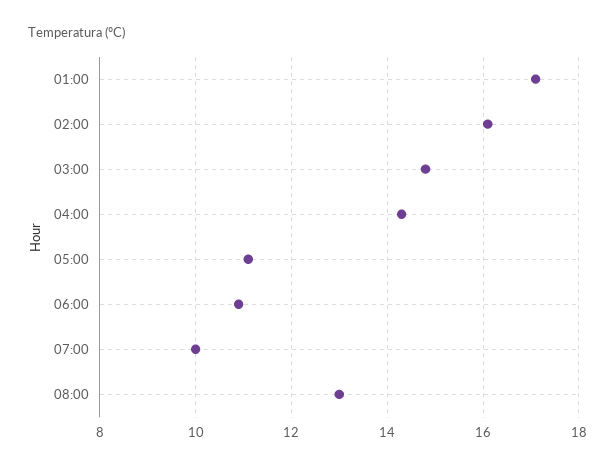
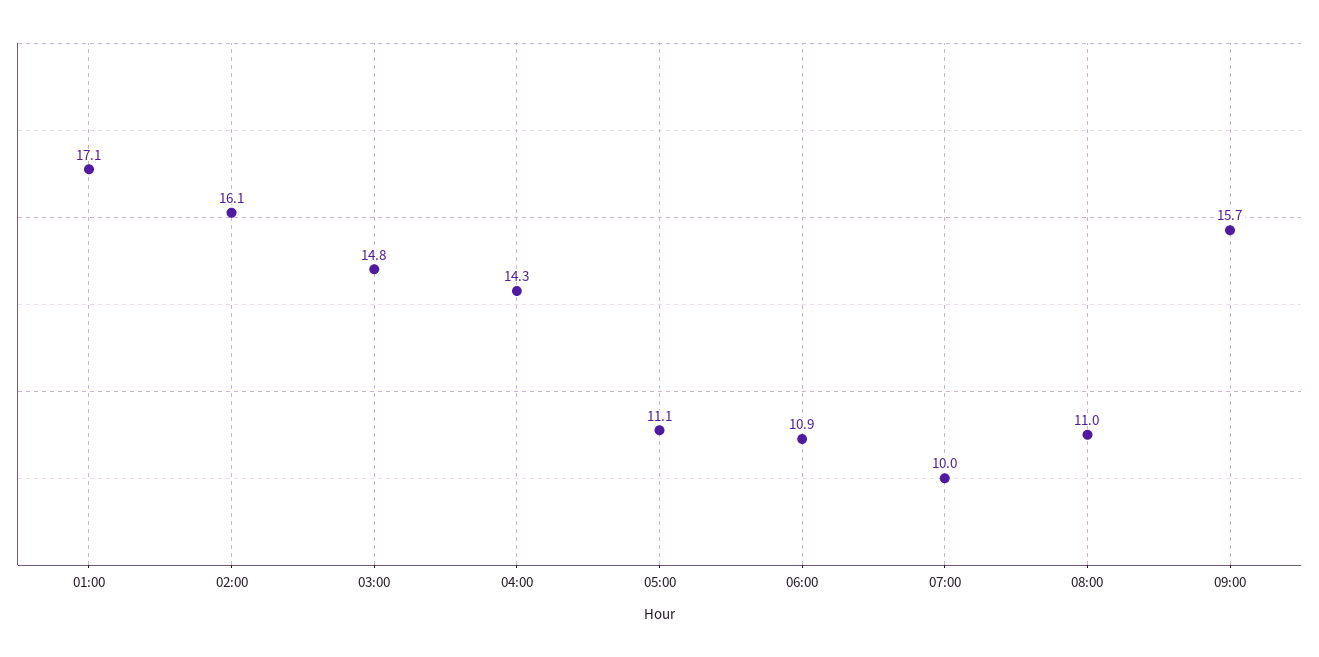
08:00: 13 -> 11
09:00: none -> 15.7

